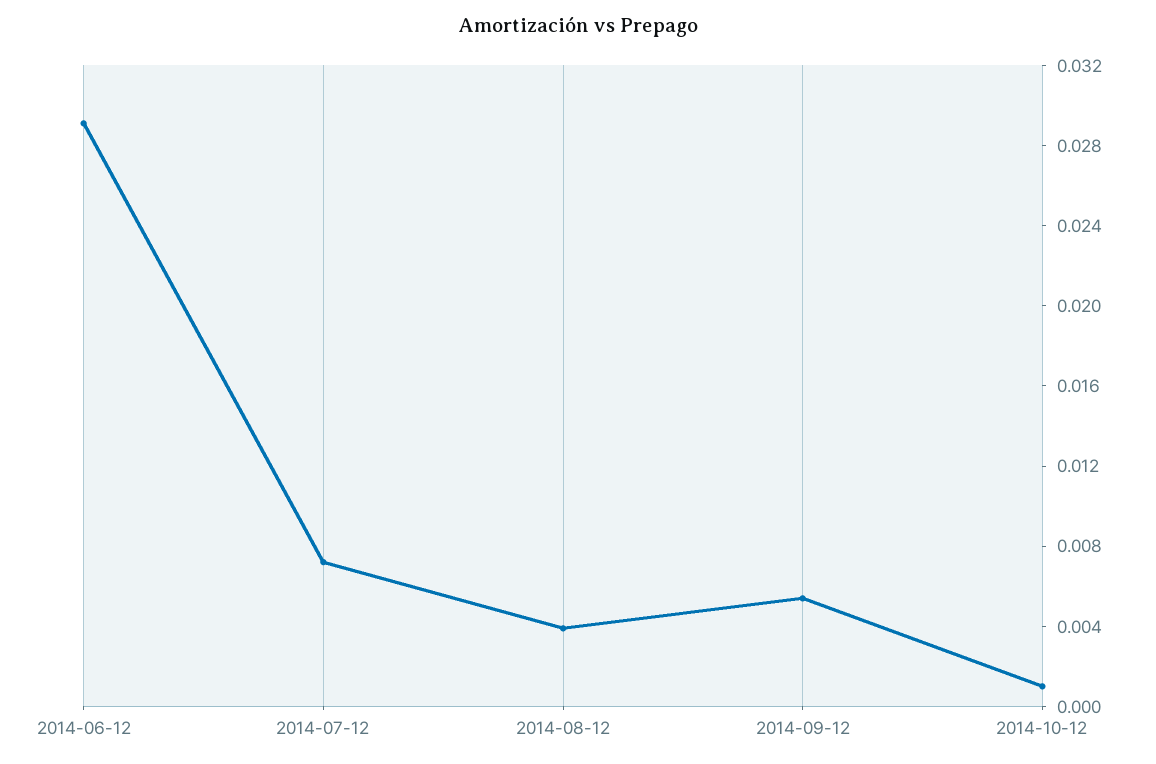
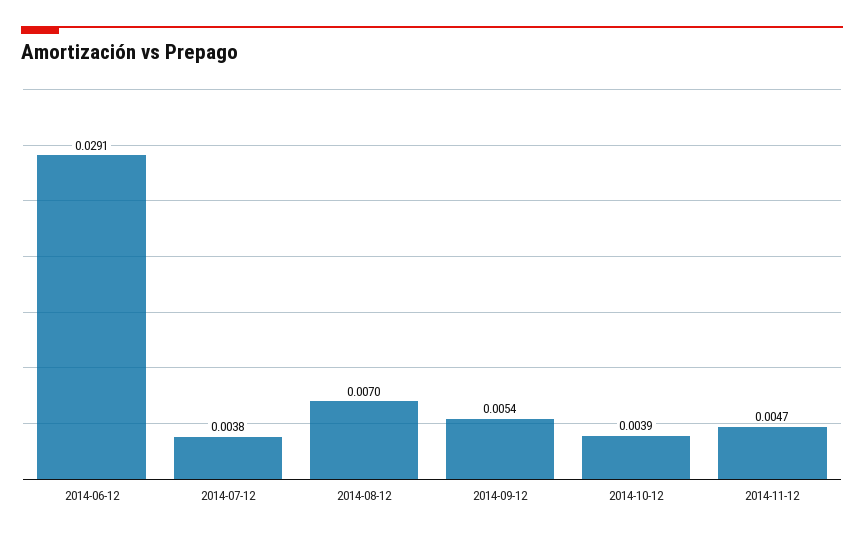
2014-07-12: 0.007 -> 0.0038
2014-08-12: 0.004 -> 0.007
2014-10-12: 0.001 -> 0.0039
2014-11-12: none -> 0.0047

